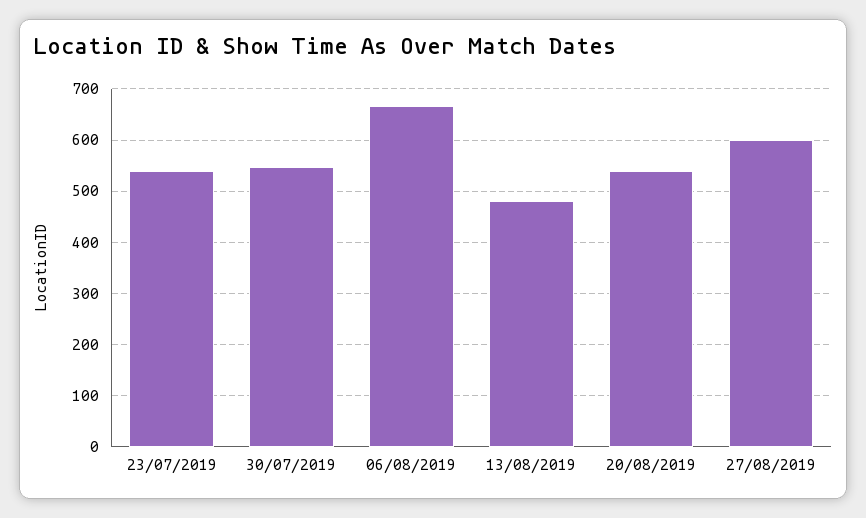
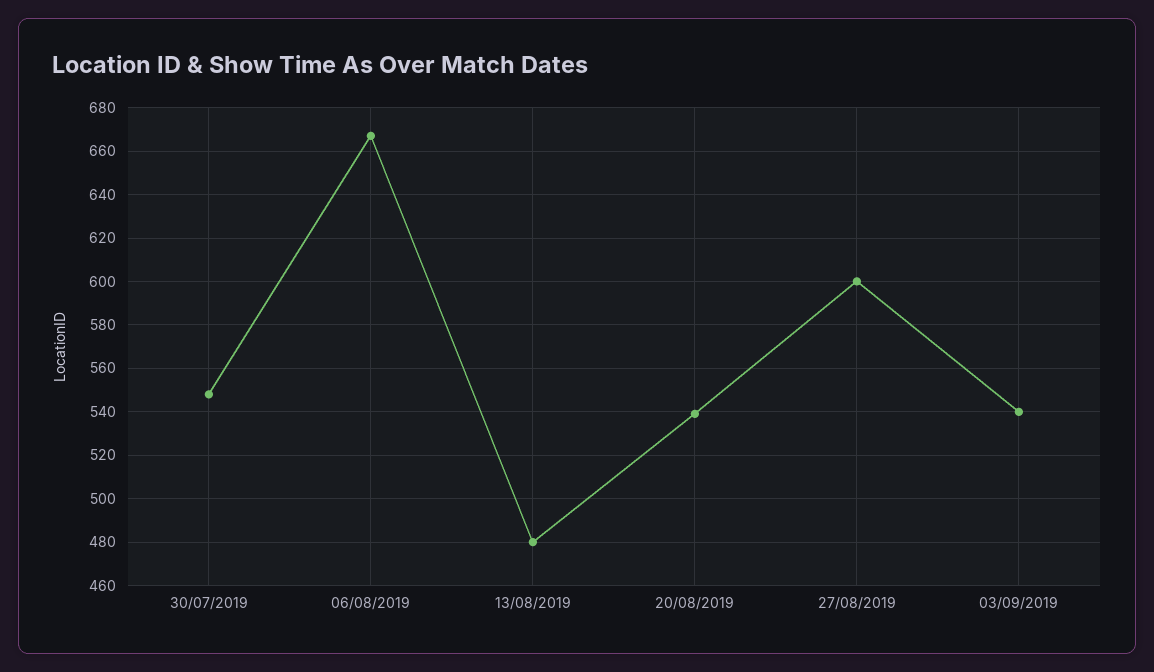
23/07/2019: 540 -> none
03/09/2019: none -> 540

